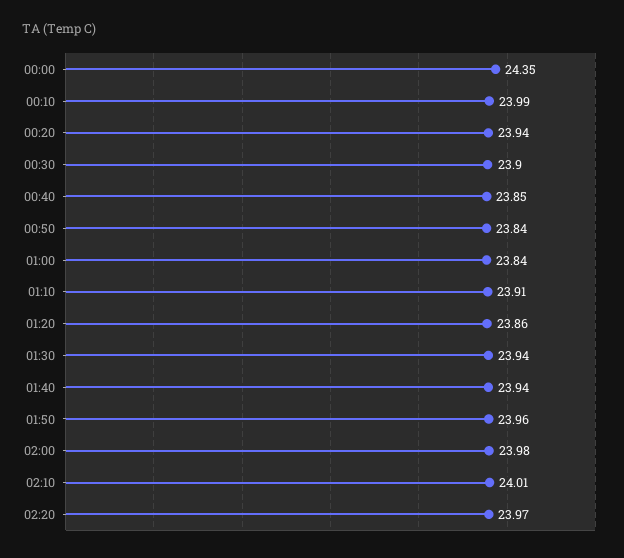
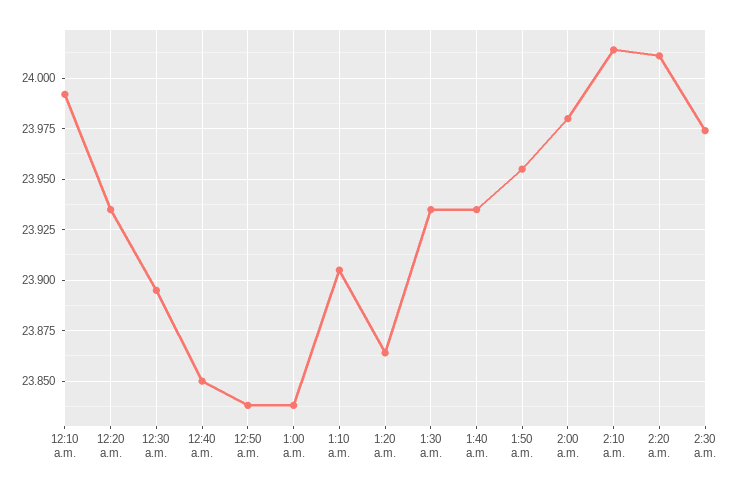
00:00: 24.35 -> none
02:20: 23.97 -> 24.01
2:30 a.m.: none -> 23.975

